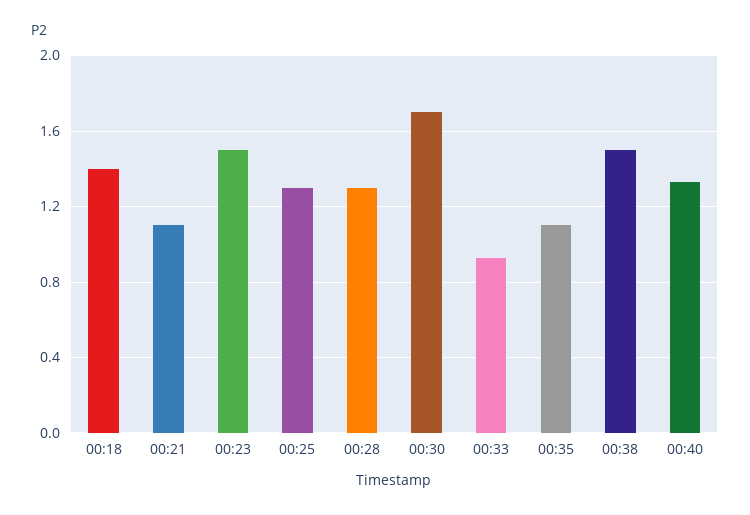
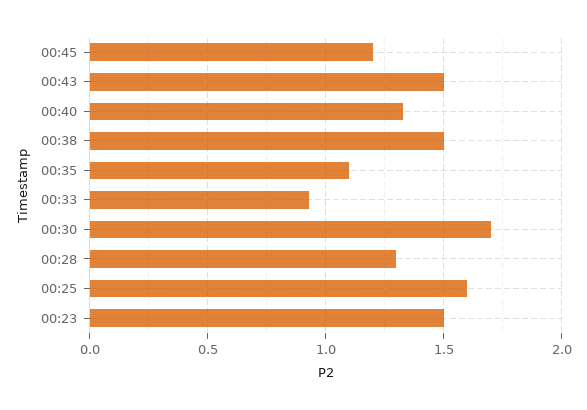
00:18: 1.4 -> none
00:21: 1.1 -> none
00:25: 1.3 -> 1.6
00:45: none -> 1.2
00:43: none -> 1.5

